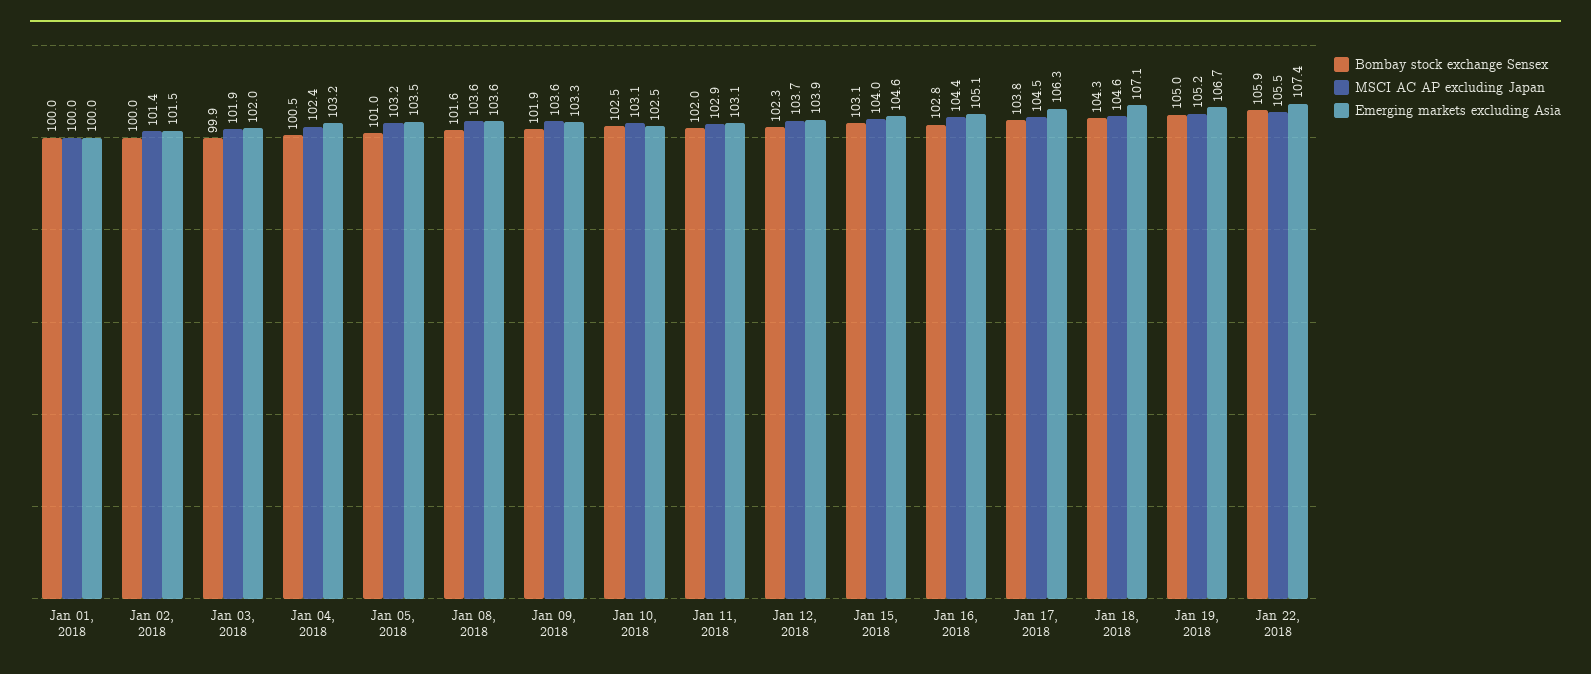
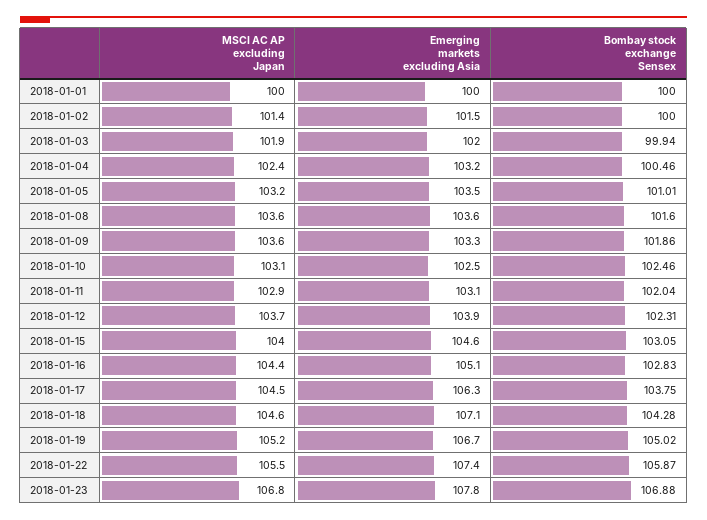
MSCI AC AP excluding Japan, 2018-01-23: none -> 106.8
Emerging markets excluding Asia, 2018-01-23: none -> 107.8
Bombay stock exchange Sensex, 2018-01-23: none -> 106.88

